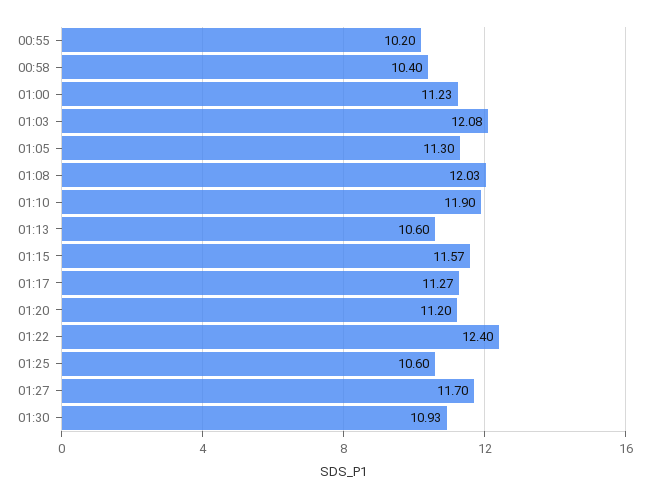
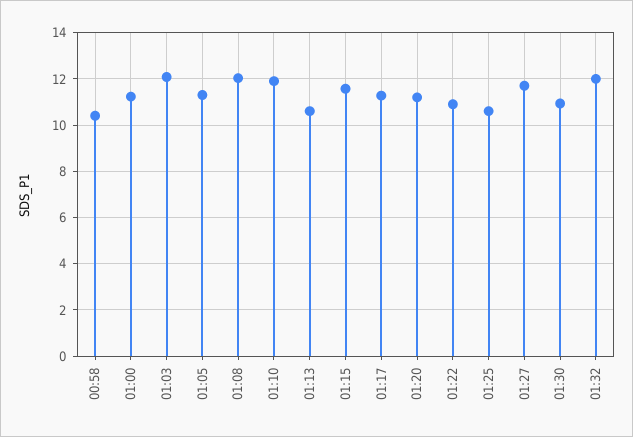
00:55: 10.2 -> none
01:22: 12.4 -> 11
01:32: none -> 12

